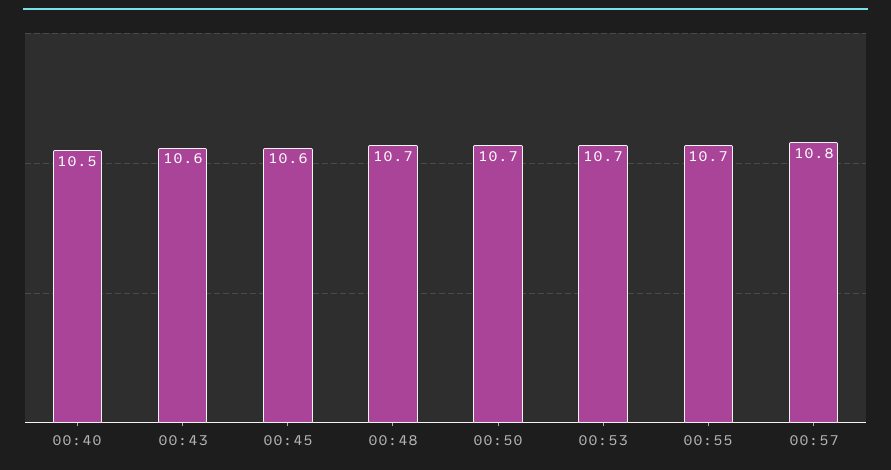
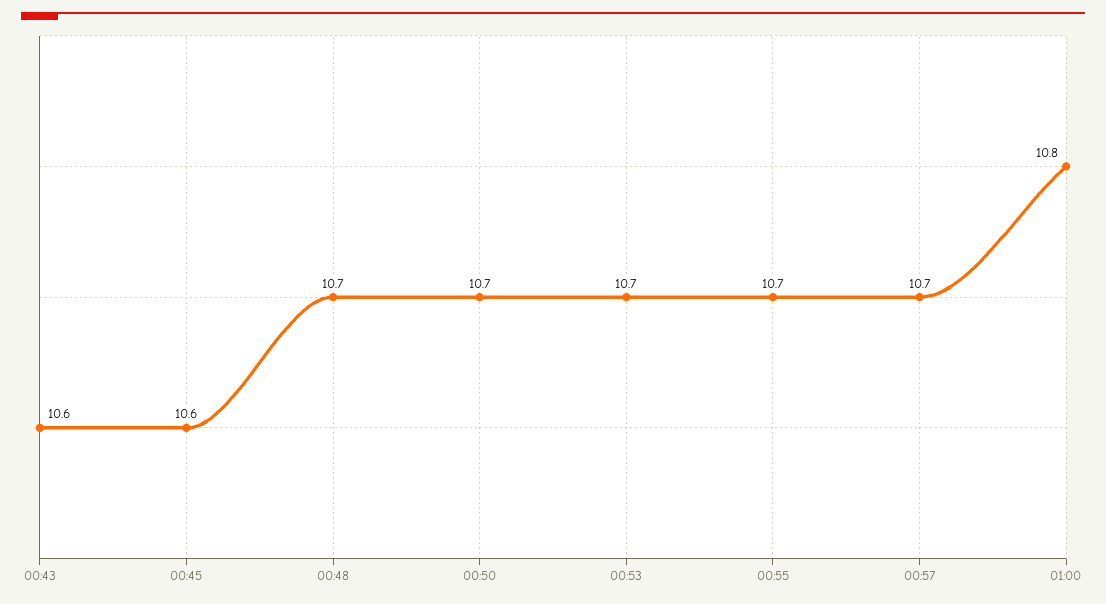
00:40: 10.5 -> none
00:57: 10.8 -> 10.7
01:00: none -> 10.8

